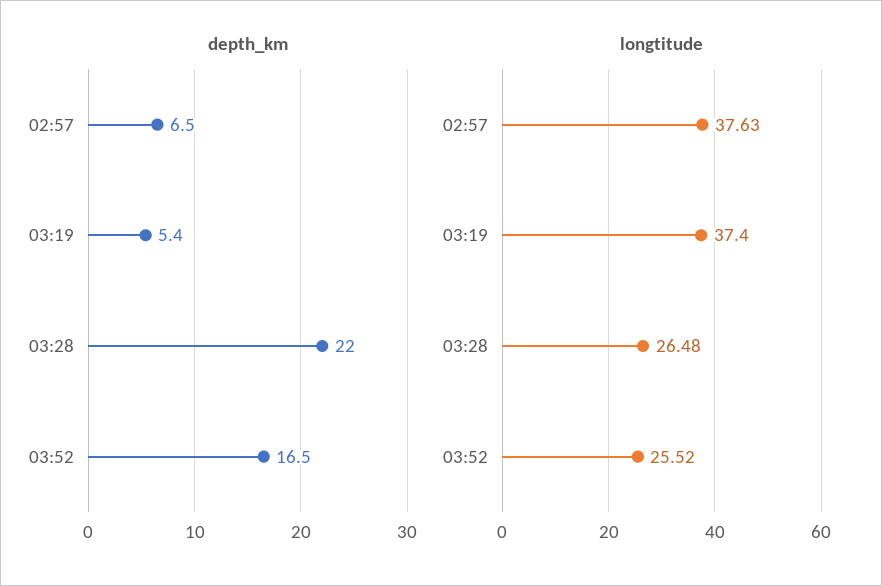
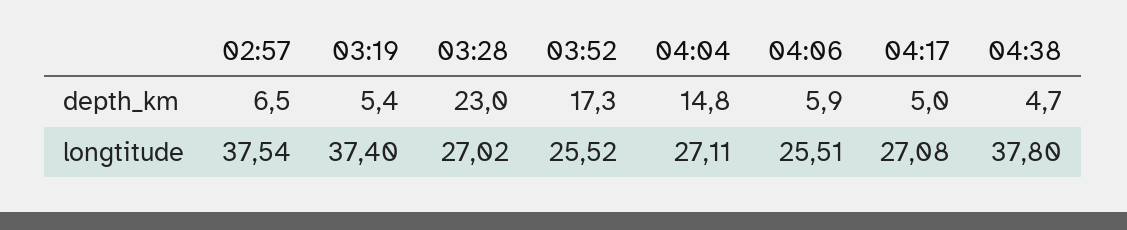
depth_km, 03:28: 22 -> 23
depth_km, 03:52: 16.5 -> 17.3
longtitude, 02:57: 37.63 -> 37.54
longtitude, 03:28: 26.48 -> 27.02
depth_km, 04:04: none -> 14.8
depth_km, 04:06: none -> 5.9
depth_km, 04:17: none -> 5
depth_km, 04:38: none -> 4.7
longtitude, 04:04: none -> 27.11
longtitude, 04:06: none -> 25.51
longtitude, 04:17: none -> 27.08
longtitude, 04:38: none -> 37.8

